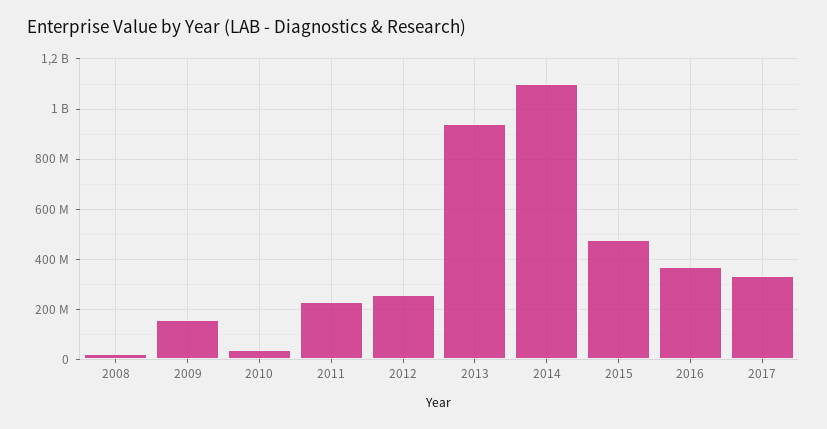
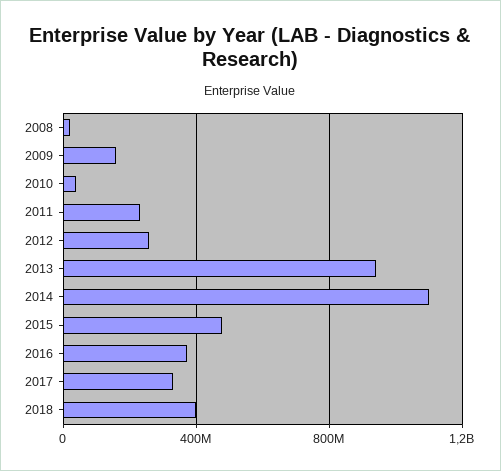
2018: none -> 400000000

